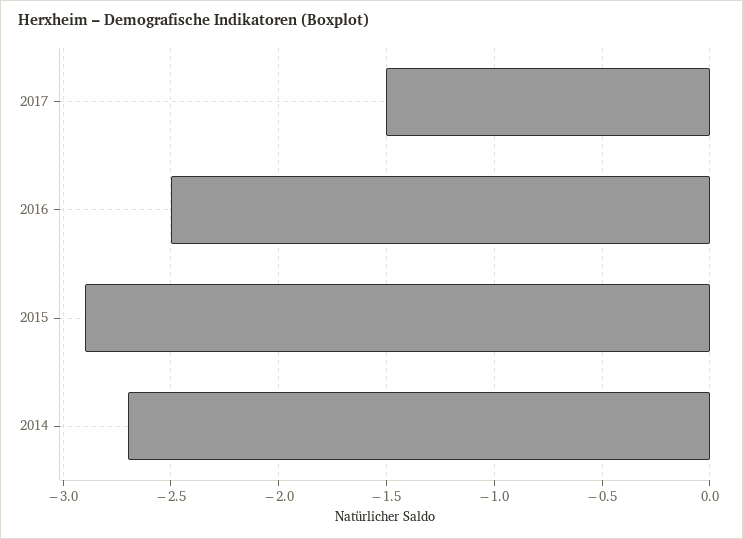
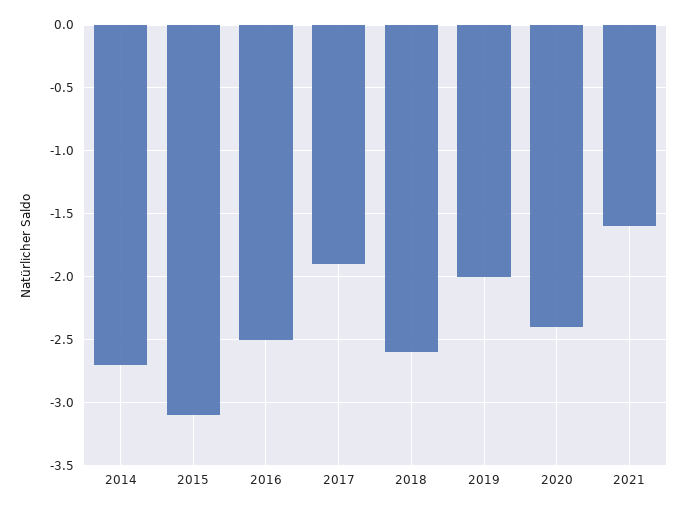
2017: -1.5 -> -1.9
2015: -2.9 -> -3.1
2018: none -> -2.6
2019: none -> -2
2020: none -> -2.4
2021: none -> -1.6

